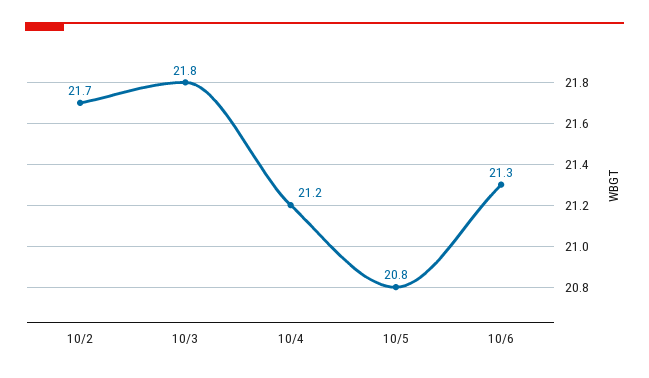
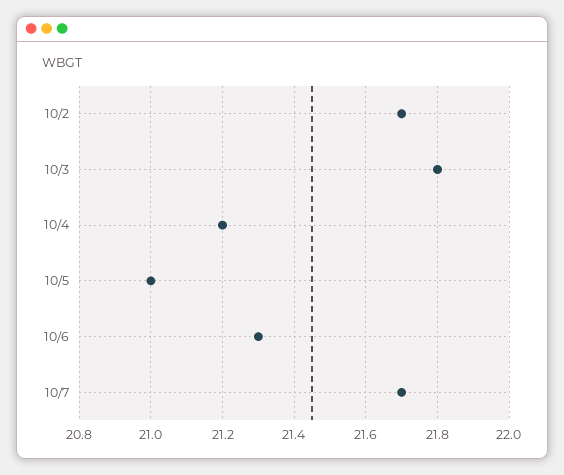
10/5: 20.8 -> 21
10/7: none -> 21.7

